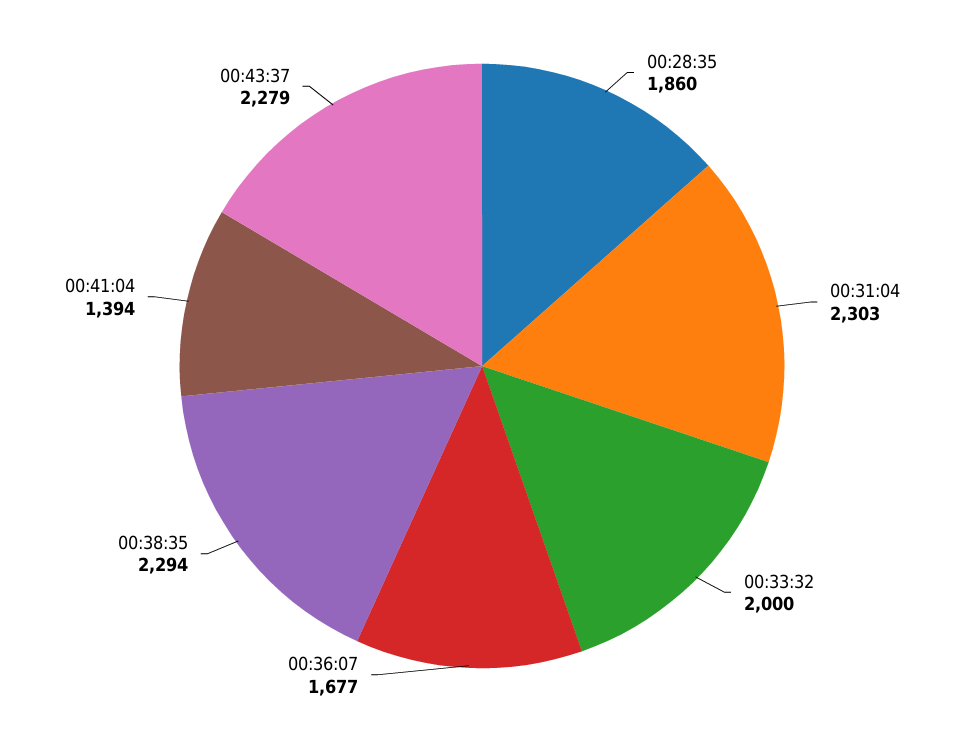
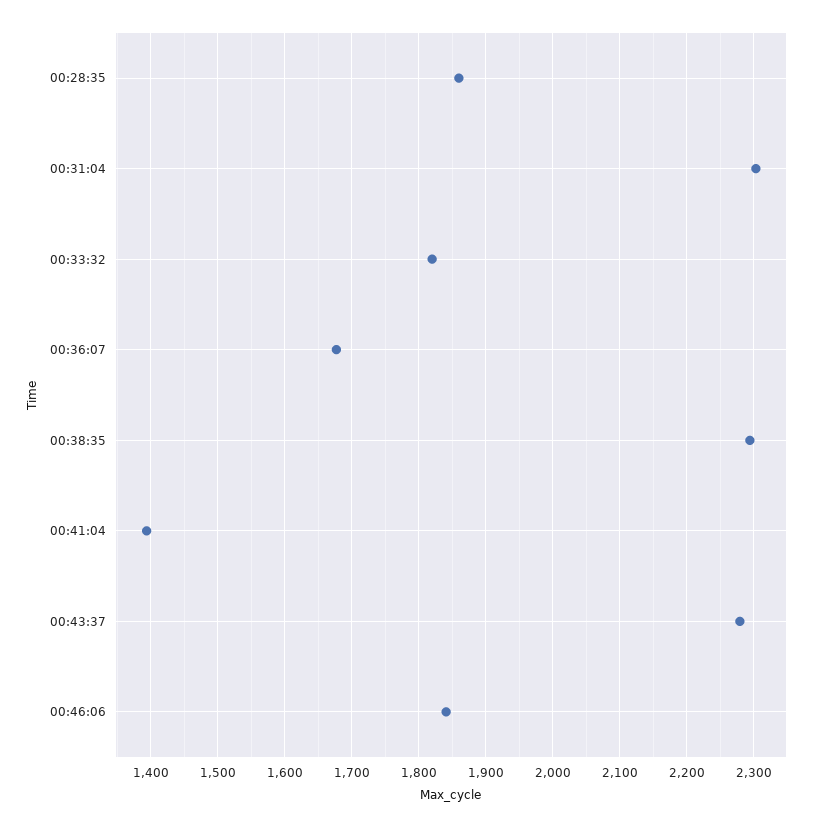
00:33:32: 2000 -> 1820
00:46:06: none -> 1840

